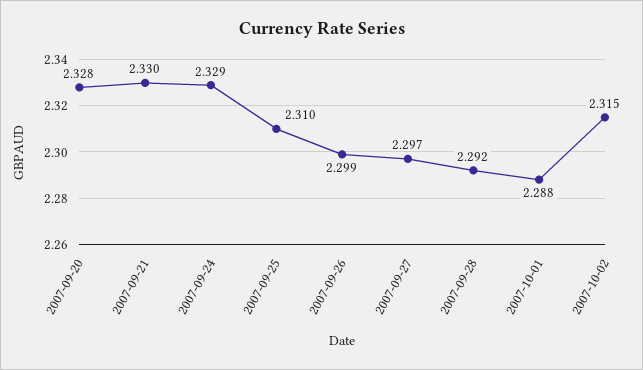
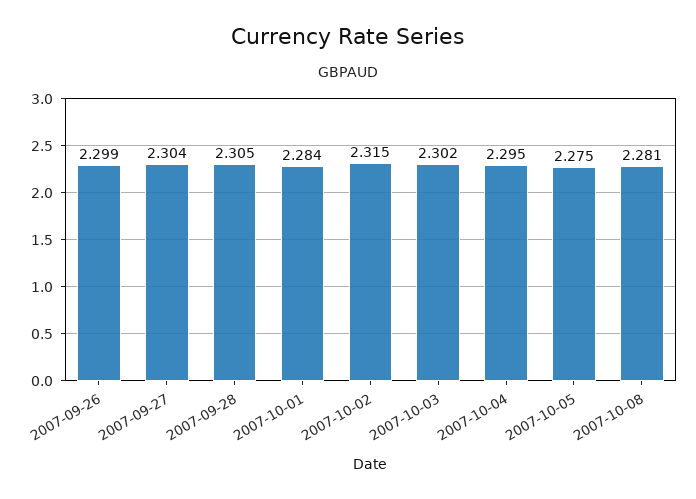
2007-09-20: 2.328 -> none
2007-09-21: 2.33 -> none
2007-09-24: 2.329 -> none
2007-09-25: 2.31 -> none
2007-09-27: 2.297 -> 2.304
2007-09-28: 2.292 -> 2.305
2007-10-01: 2.288 -> 2.284
2007-10-03: none -> 2.302
2007-10-04: none -> 2.295
2007-10-05: none -> 2.275
2007-10-08: none -> 2.281

